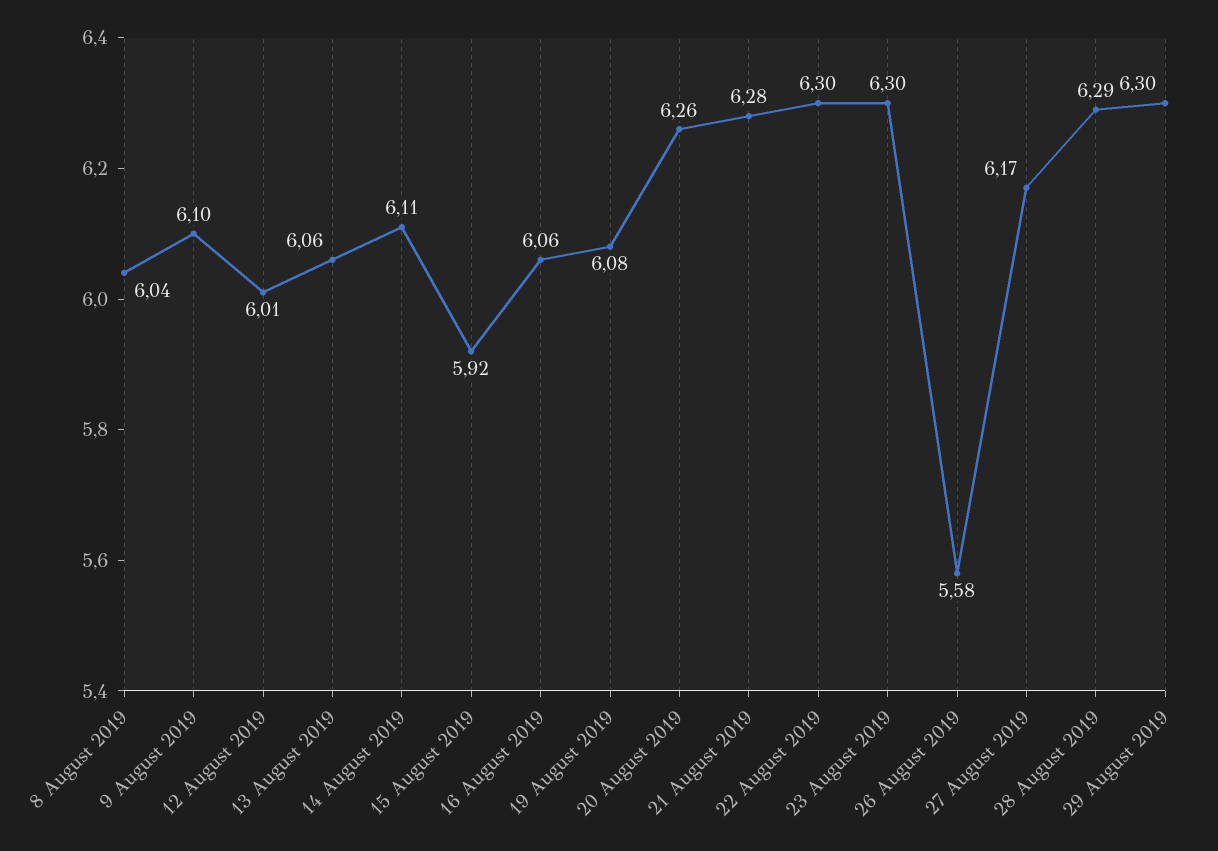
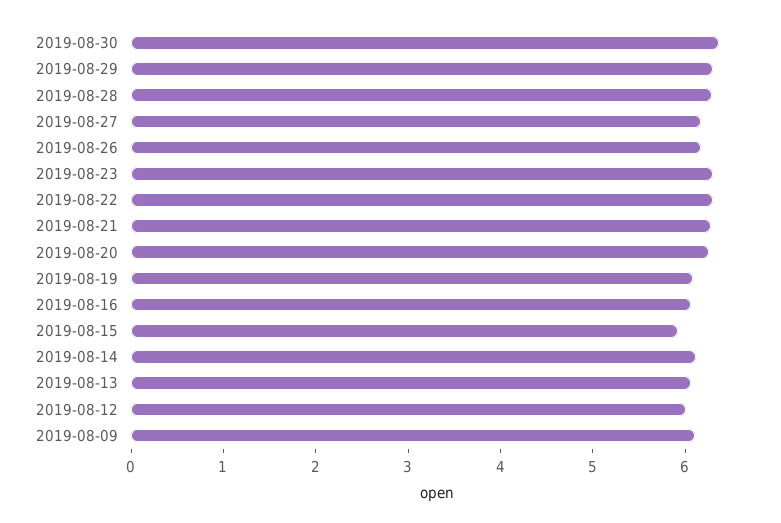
8 August 2019: 6.04 -> none
26 August 2019: 5.58 -> 6.2
2019-08-30: none -> 6.4

